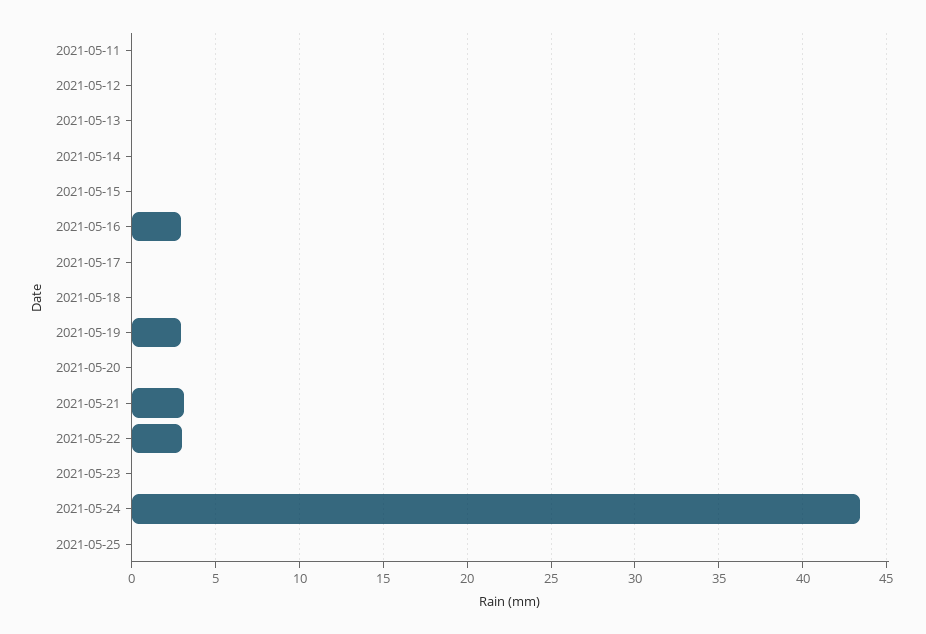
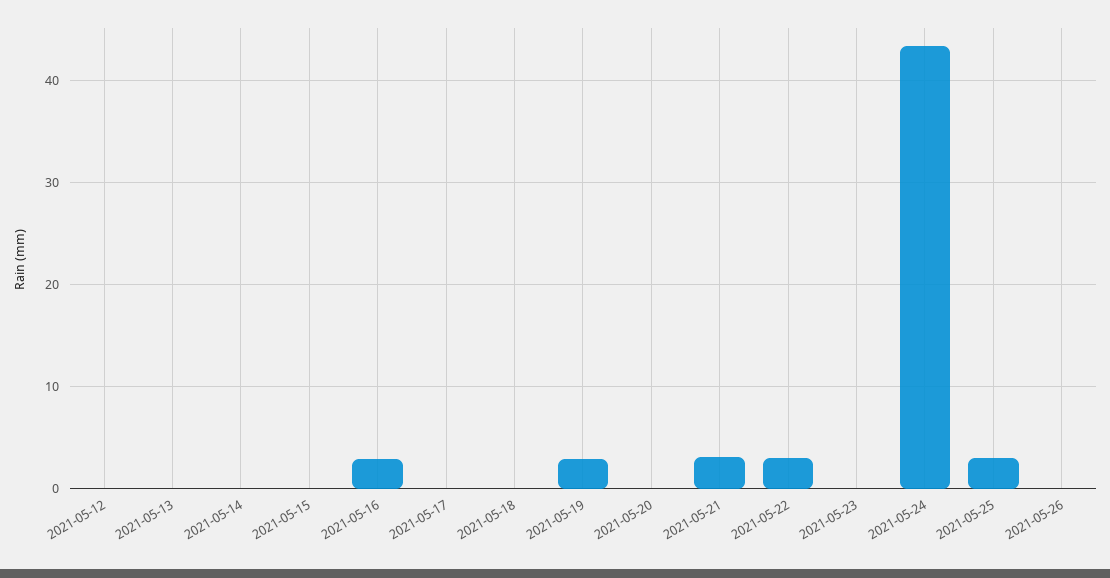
2021-05-11: 0 -> none
2021-05-25: 0 -> 3
2021-05-26: none -> 0

